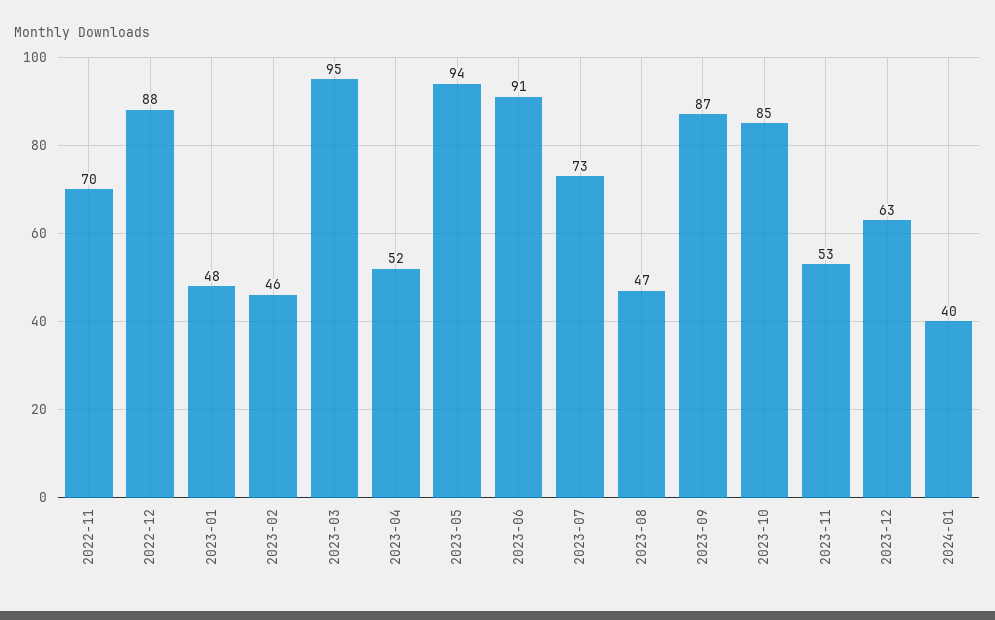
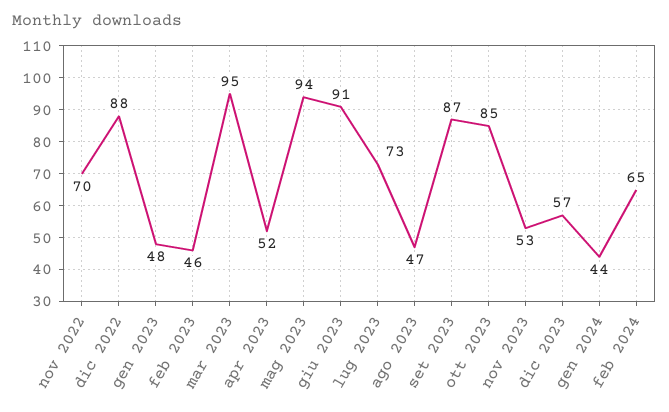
2023-12: 63 -> 57
2024-01: 40 -> 44
feb 2024: none -> 65

